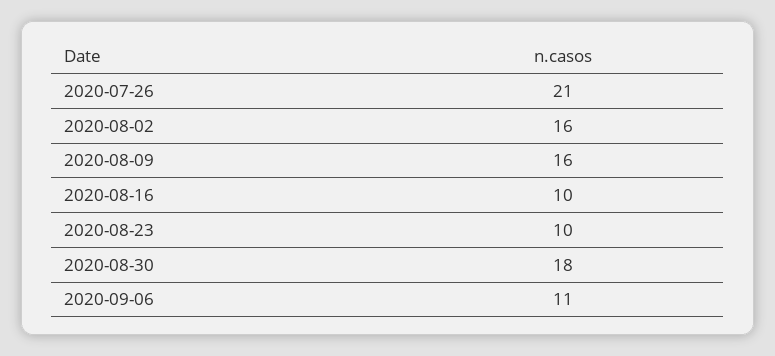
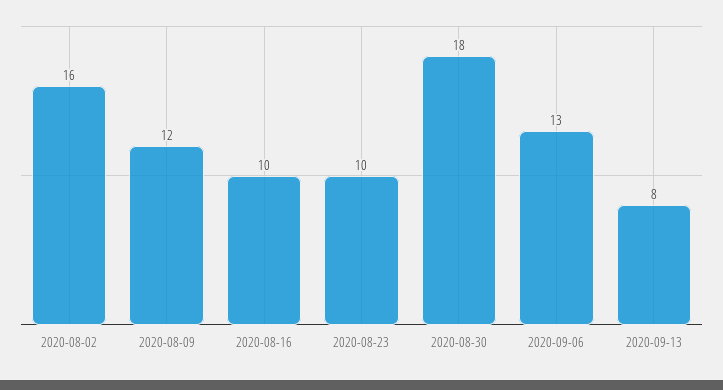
2020-07-26: 21 -> none
2020-08-09: 16 -> 12
2020-09-06: 11 -> 13
2020-09-13: none -> 8

